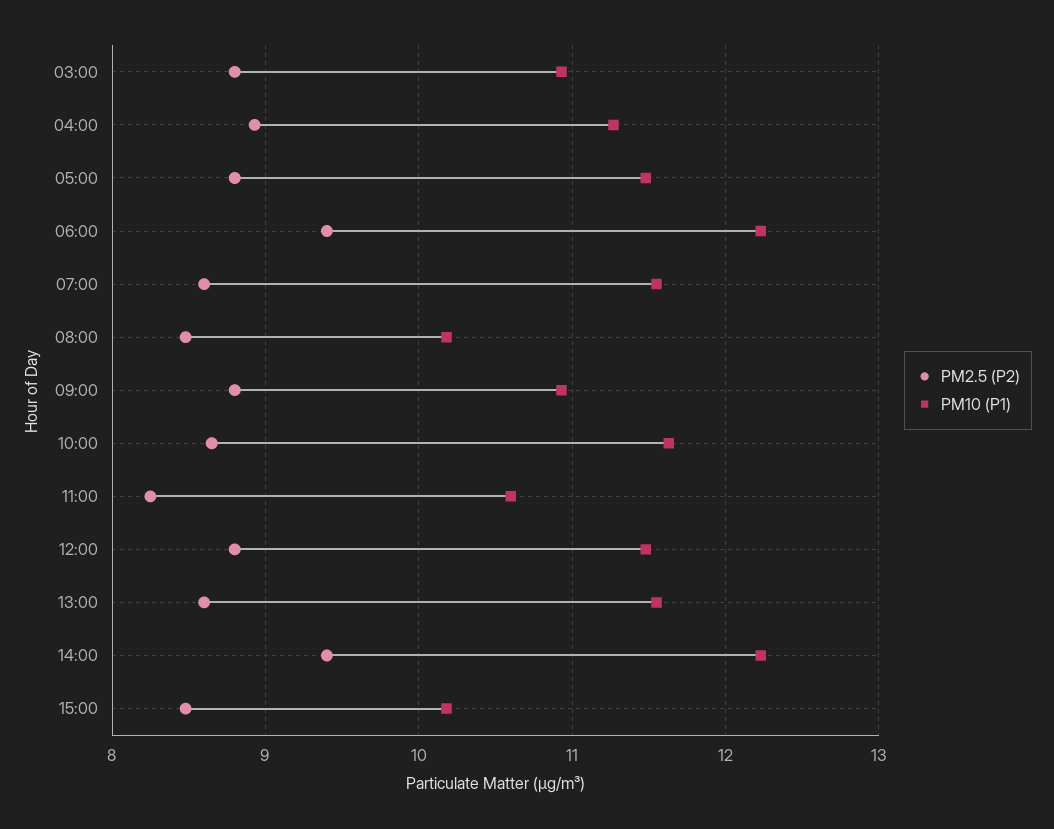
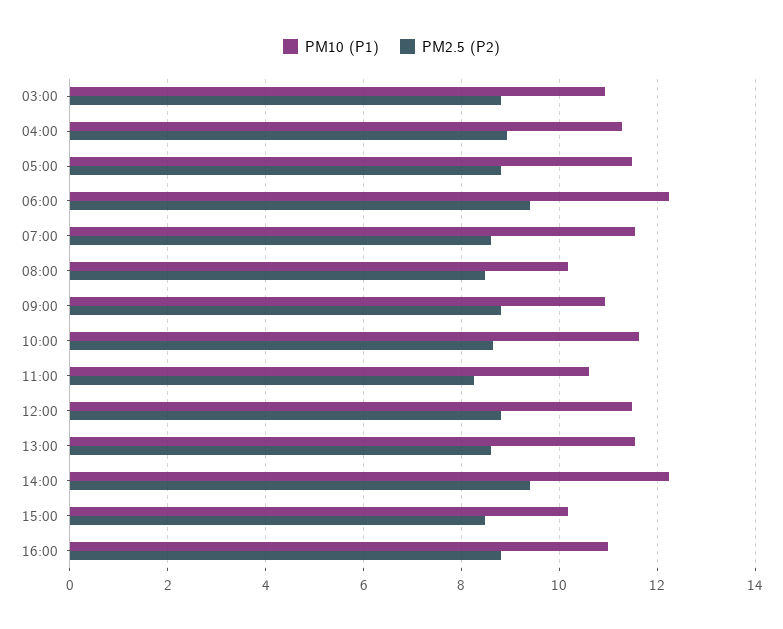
PM10 (P1), 16:00: none -> 11
PM2.5 (P2), 16:00: none -> 8.8

